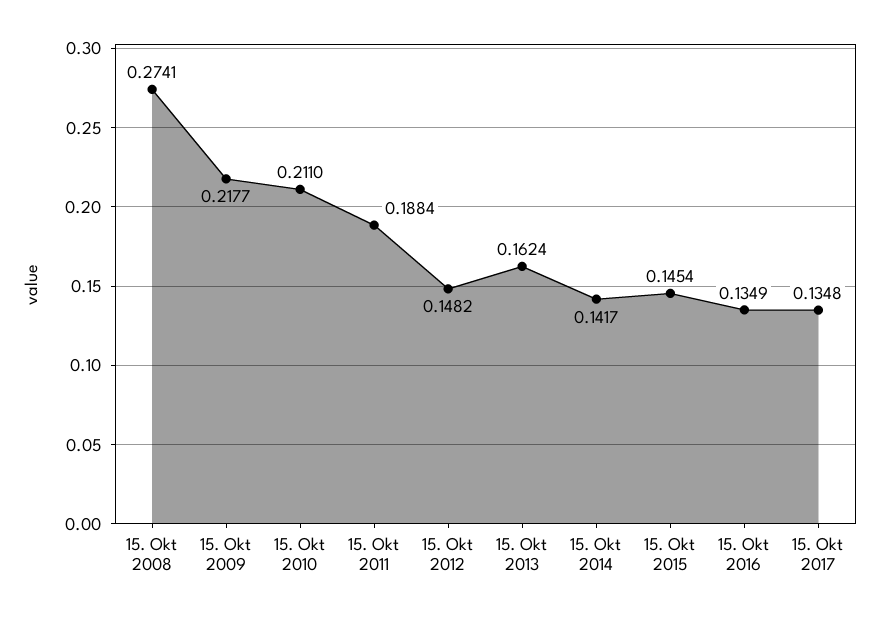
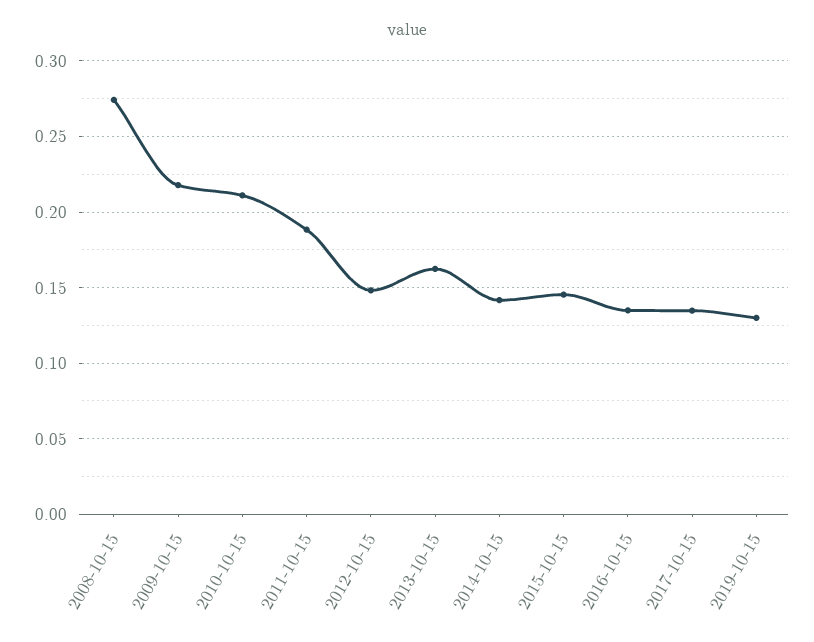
2019-10-15: none -> 0.13

